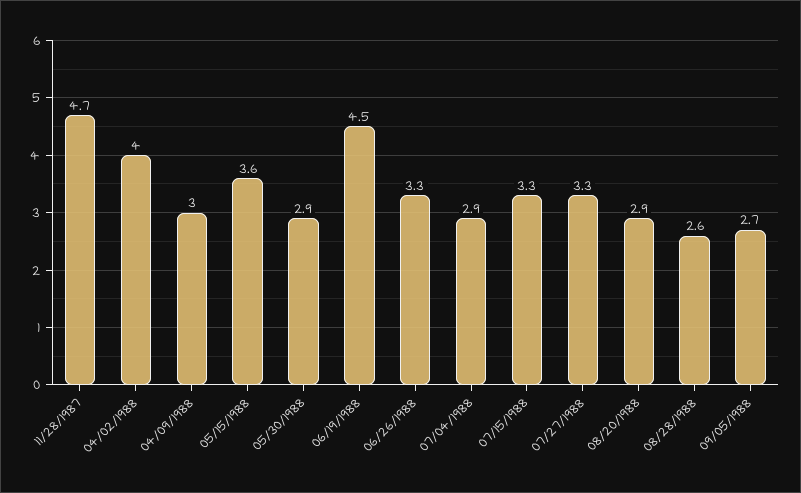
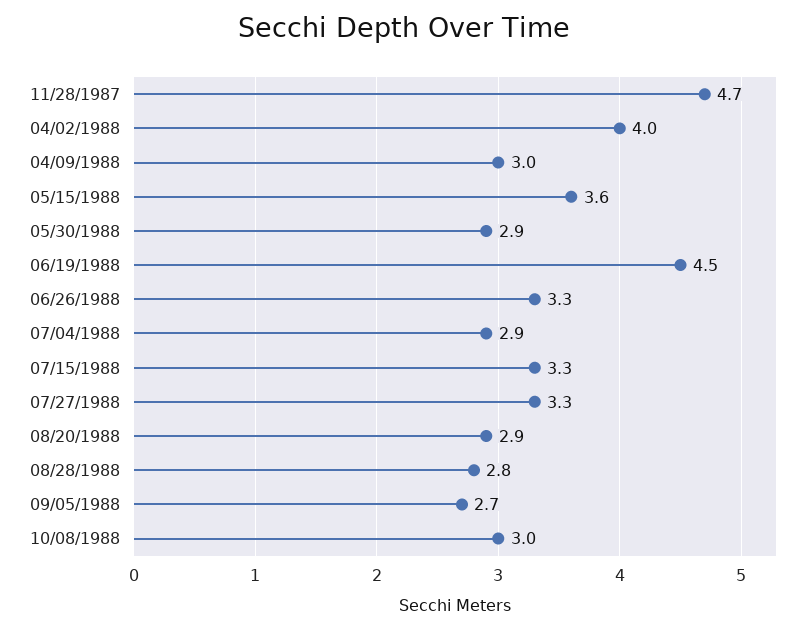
08/28/1988: 2.6 -> 2.8
10/08/1988: none -> 3

